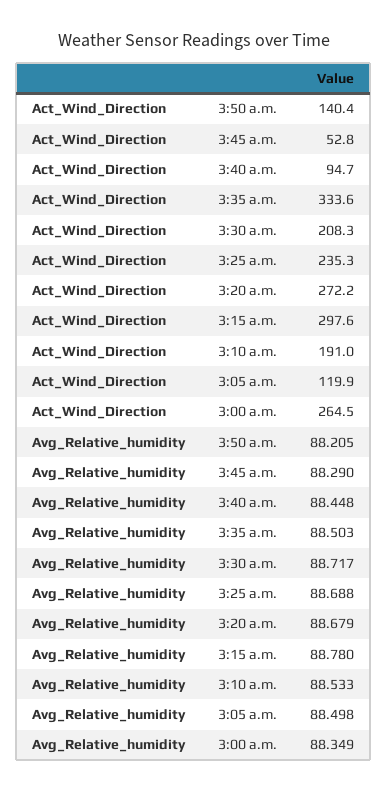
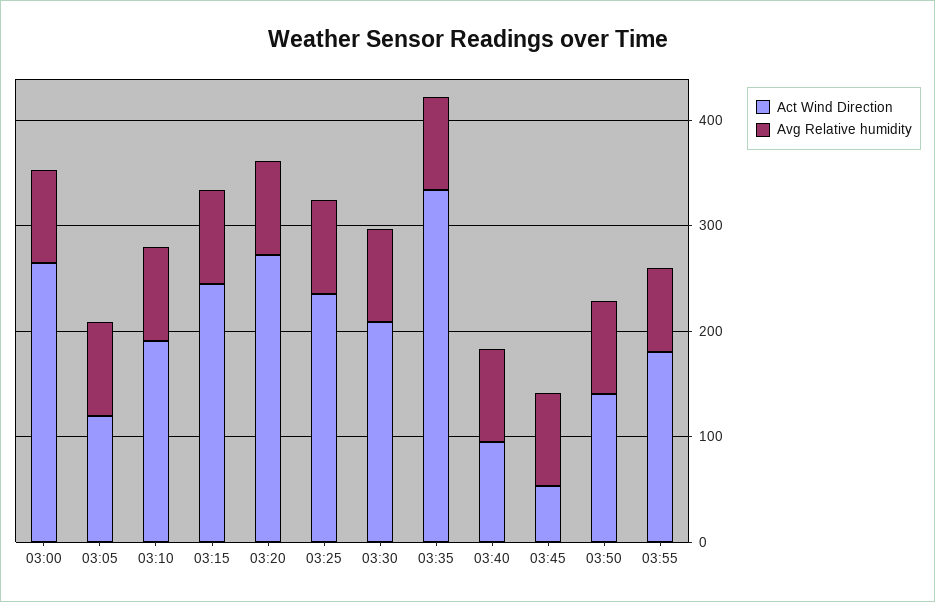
Act_Wind_Direction, 3:15 a.m.: 297.6 -> 240
Act_Wind_Direction, 03:55: none -> 180
Avg_Relative_humidity, 03:55: none -> 80

